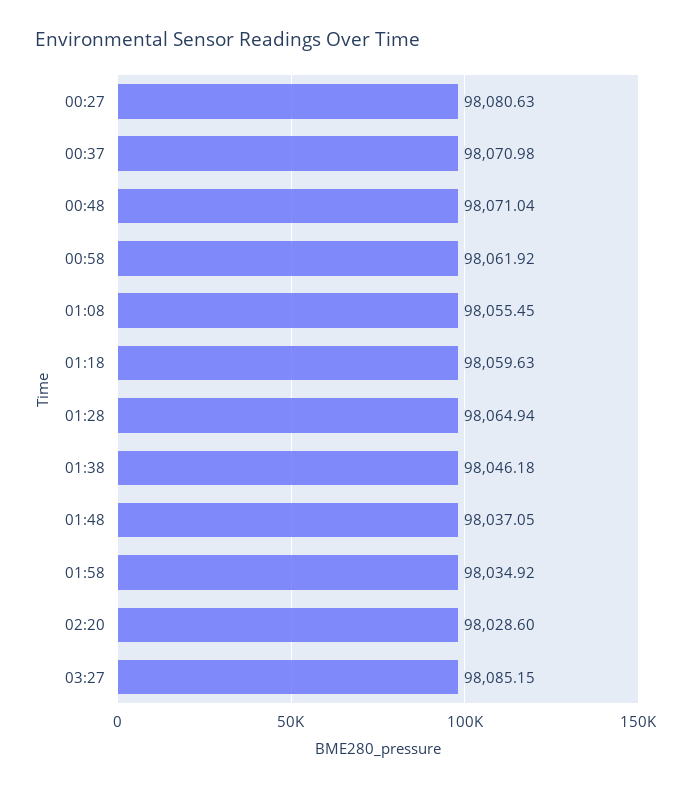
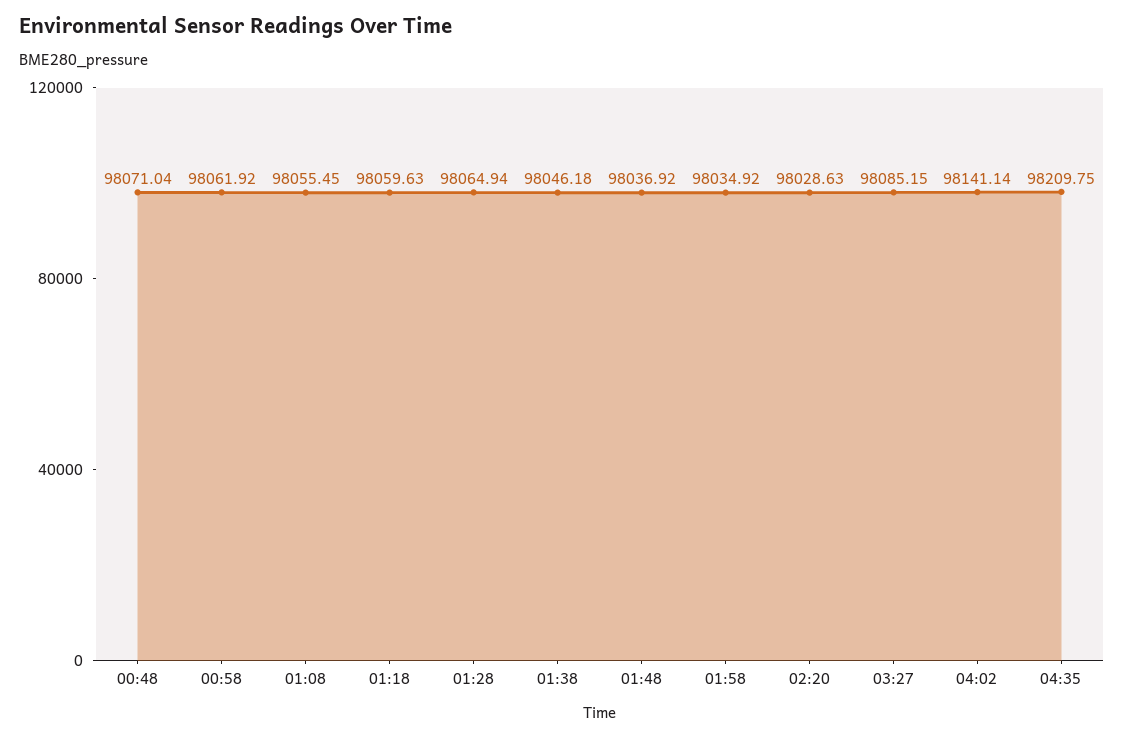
00:27: 98080.63 -> none
00:37: 98070.98 -> none
01:48: 98037.05 -> 98036.92
02:20: 98028.6 -> 98028.63
04:02: none -> 98141.14
04:35: none -> 98209.75

